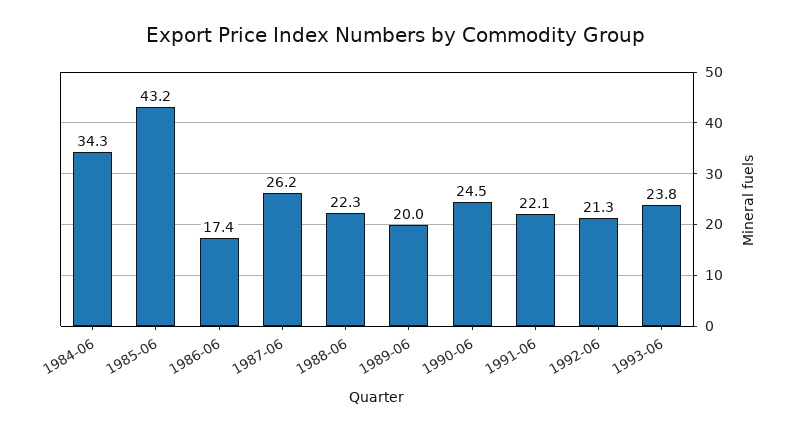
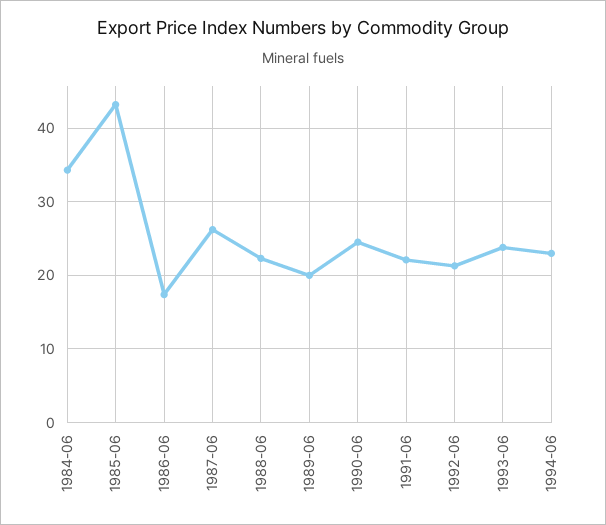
1994-06: none -> 23

